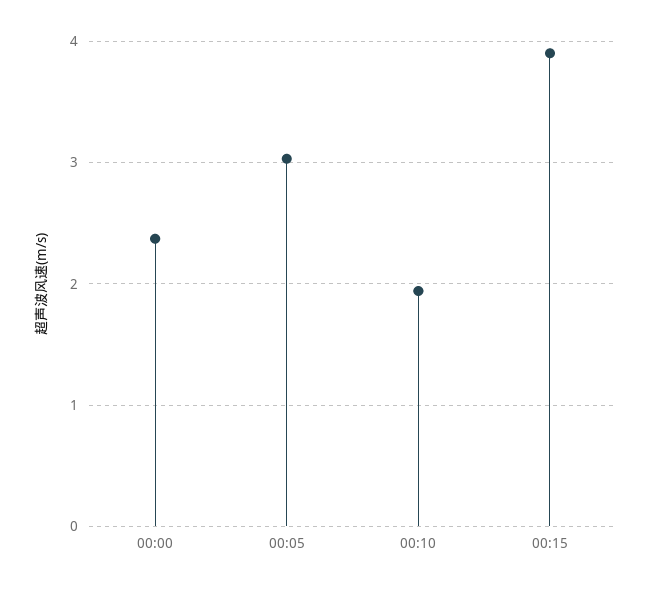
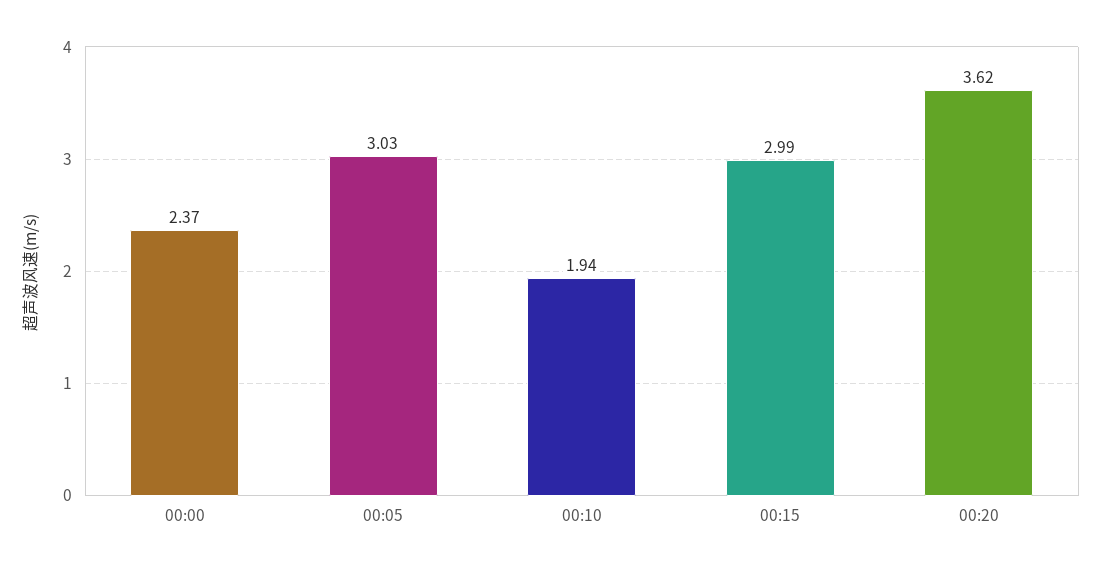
00:15: 3.9 -> 2.99
00:20: none -> 3.62

